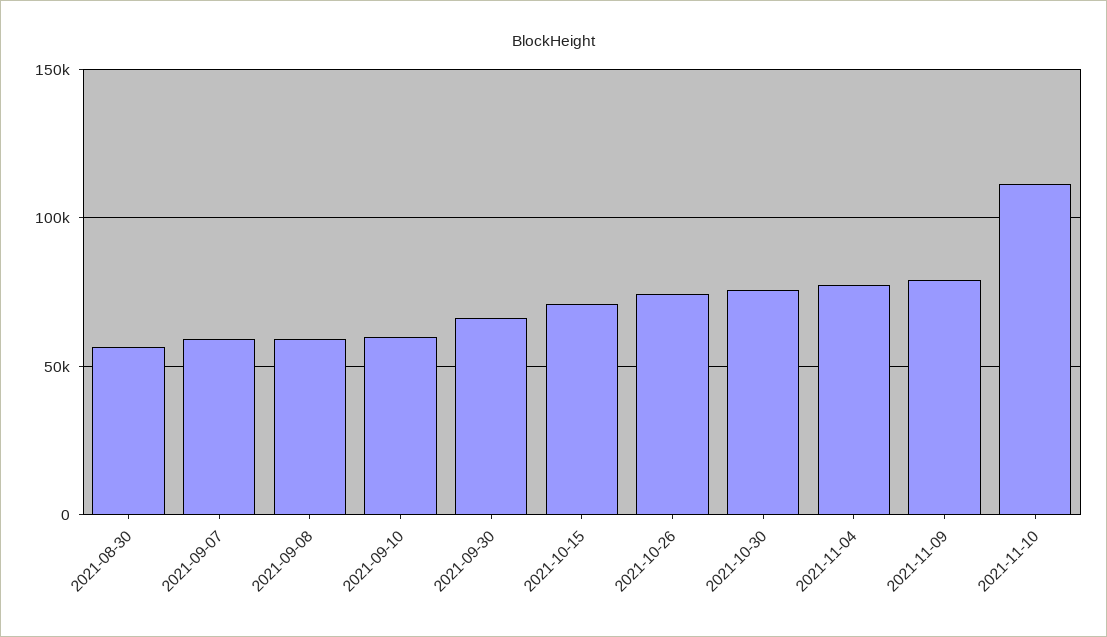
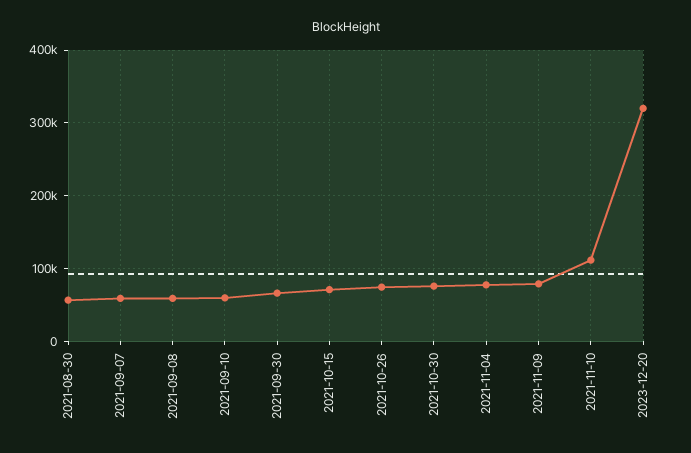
2023-12-20: none -> 320000

